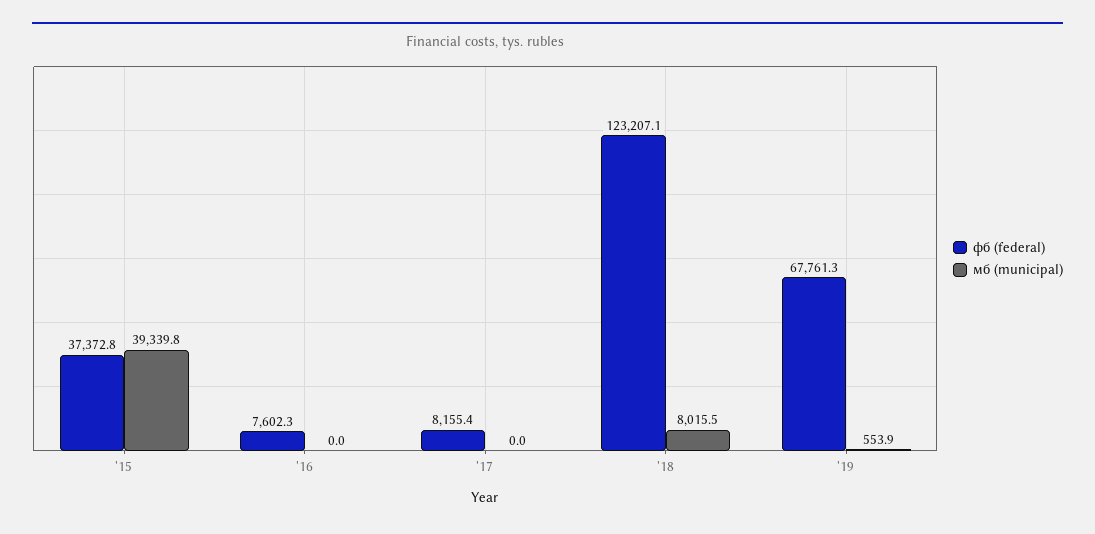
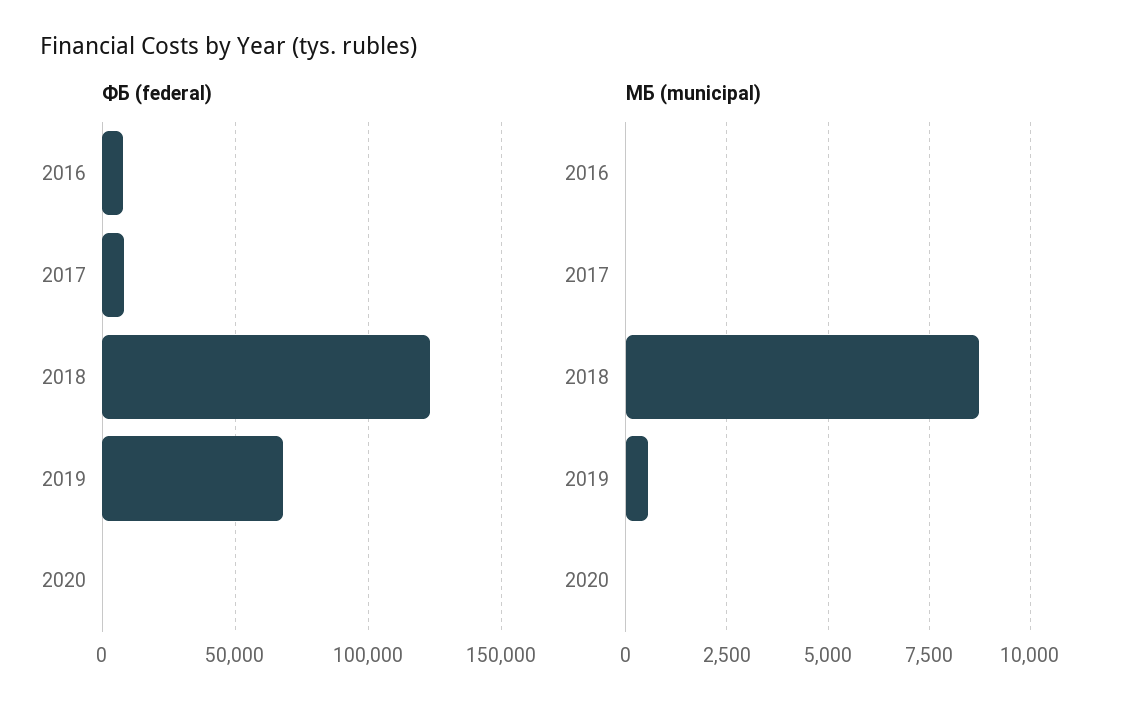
фб (federal), '15: 37372.8 -> none
мб (municipal), '15: 39339.8 -> none
мб (municipal), '18: 8015.5 -> 8750
фб (federal), 2020: none -> 0
мб (municipal), 2020: none -> 0

